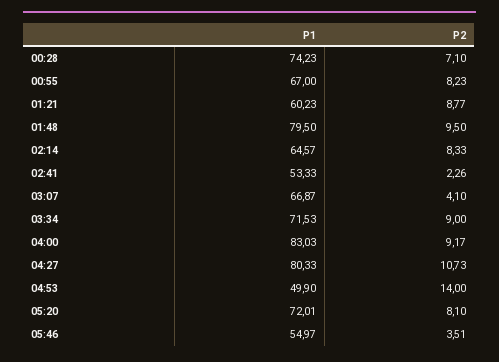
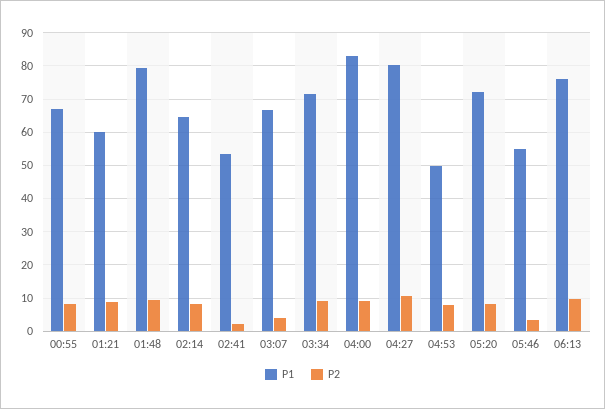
P1, 00:28: 74.23 -> none
P2, 00:28: 7.1 -> none
P2, 04:53: 14 -> 8
P1, 06:13: none -> 76
P2, 06:13: none -> 10

